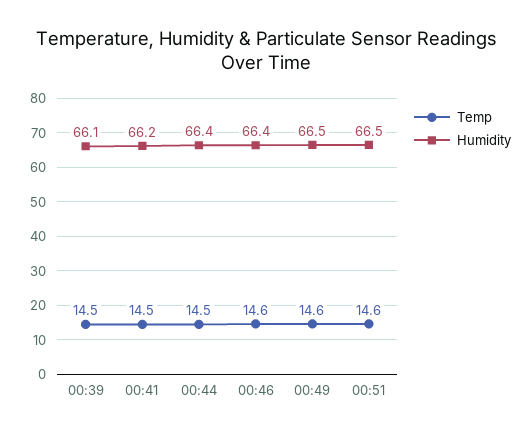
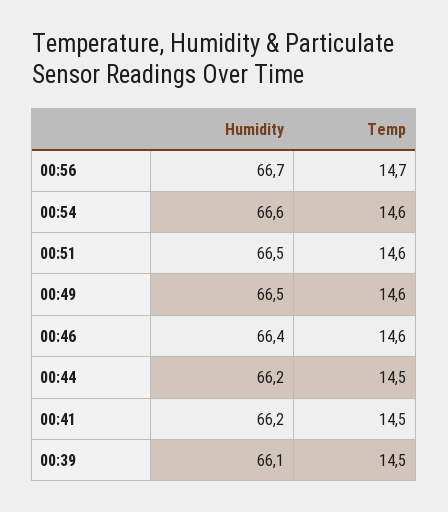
Humidity, 00:44: 66.4 -> 66.2
Humidity, 00:56: none -> 66.7
Temp, 00:56: none -> 14.7
Humidity, 00:54: none -> 66.6
Temp, 00:54: none -> 14.6

